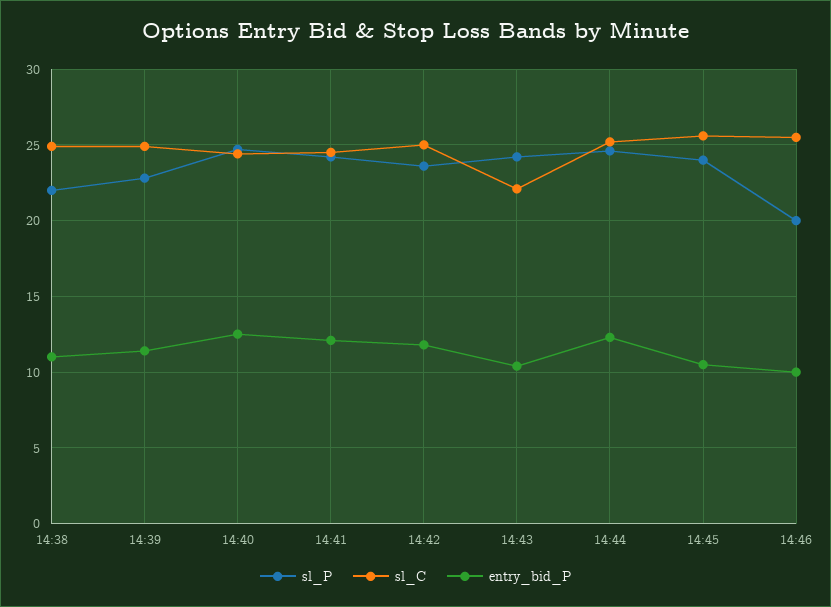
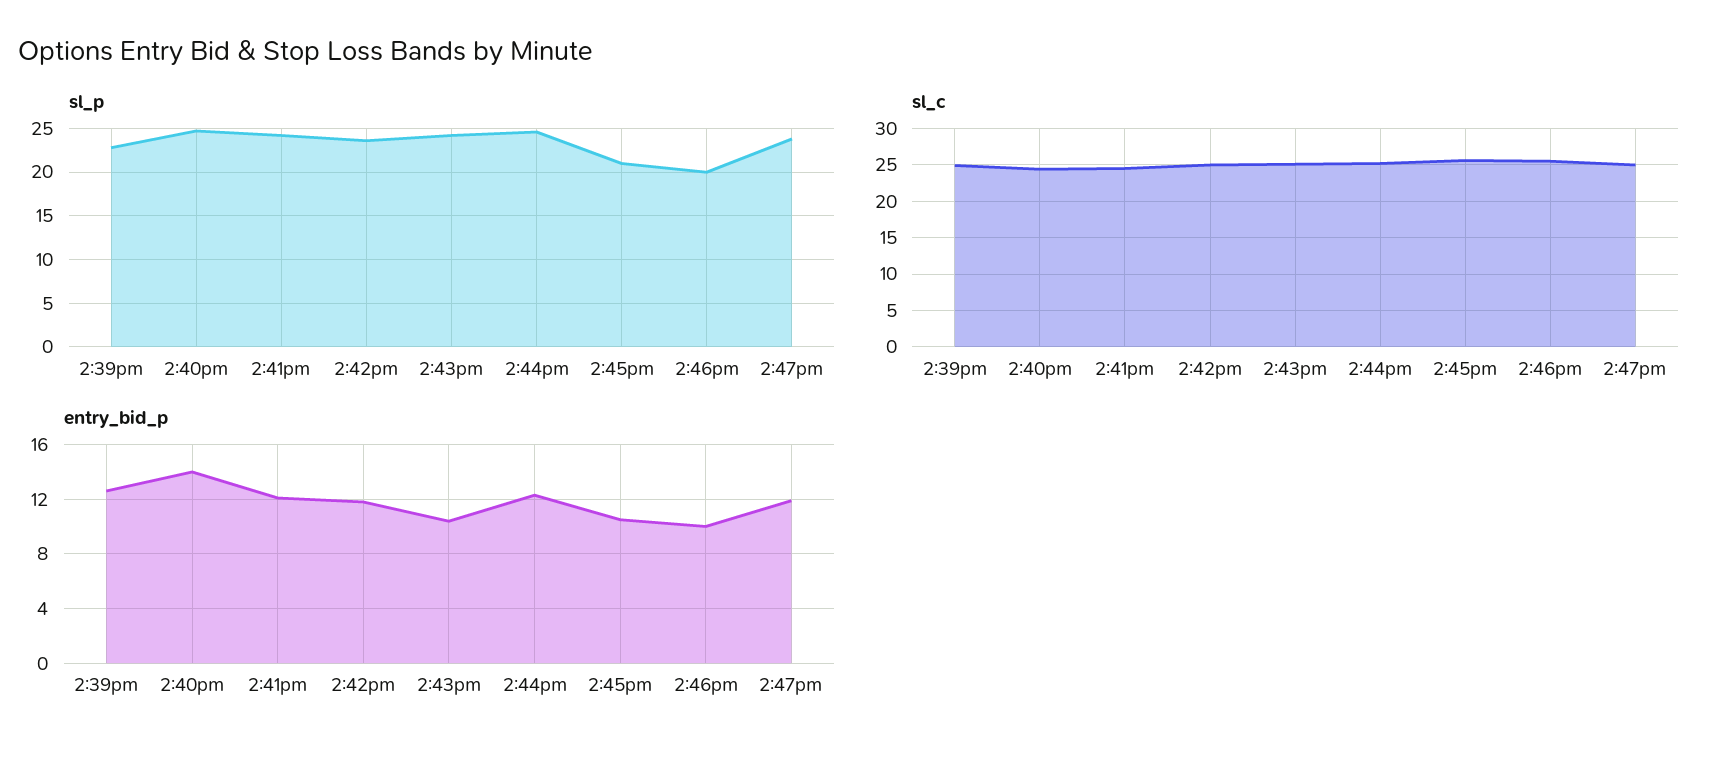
sl_P, 14:38: 22 -> none
sl_C, 14:38: 25 -> none
entry_bid_P, 14:38: 11 -> none
entry_bid_P, 14:39: 11.5 -> 12.5
entry_bid_P, 14:40: 12.5 -> 14
sl_C, 14:43: 22 -> 25
sl_P, 14:45: 24 -> 21
sl_P, 2:47pm: none -> 24
sl_C, 2:47pm: none -> 25
entry_bid_P, 2:47pm: none -> 12

